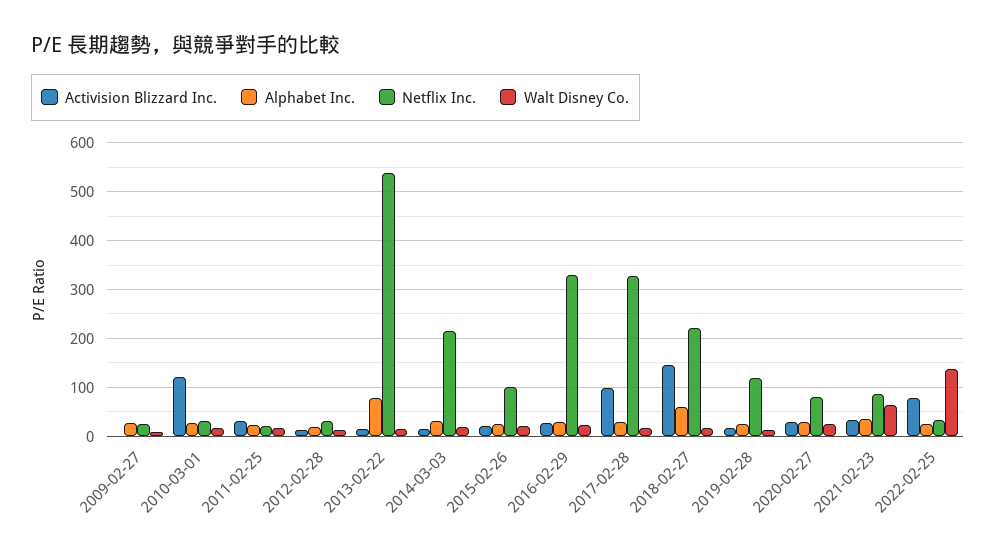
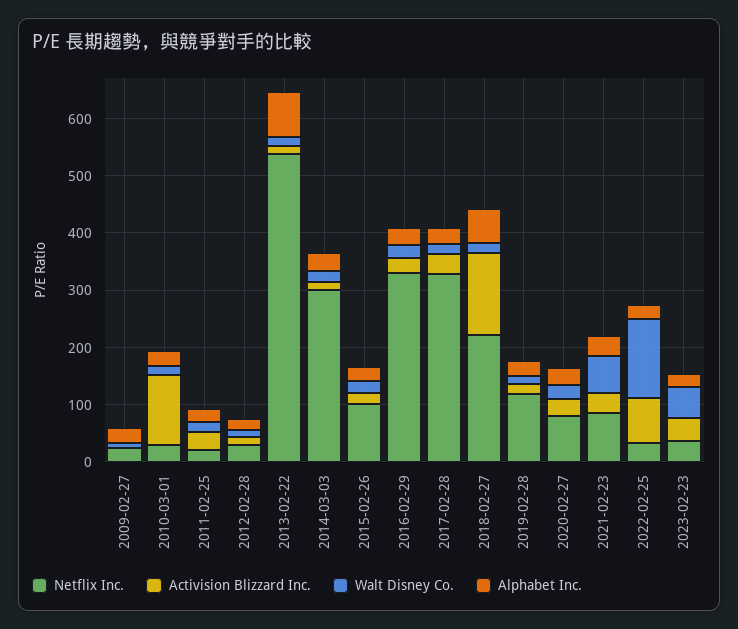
Netflix Inc., 2014-03-03: 220 -> 300
Activision Blizzard Inc., 2017-02-28: 100 -> 40
Netflix Inc., 2023-02-23: none -> 40
Activision Blizzard Inc., 2023-02-23: none -> 40
Walt Disney Co., 2023-02-23: none -> 60
Alphabet Inc., 2023-02-23: none -> 20

